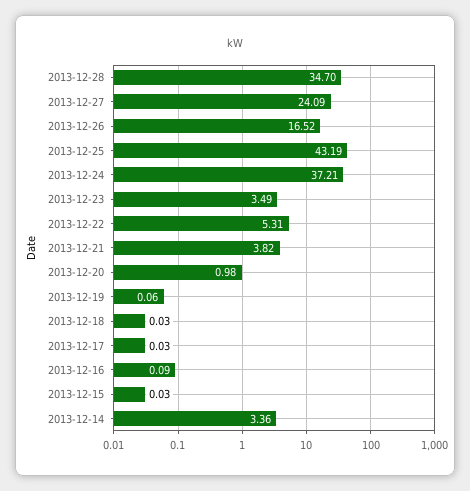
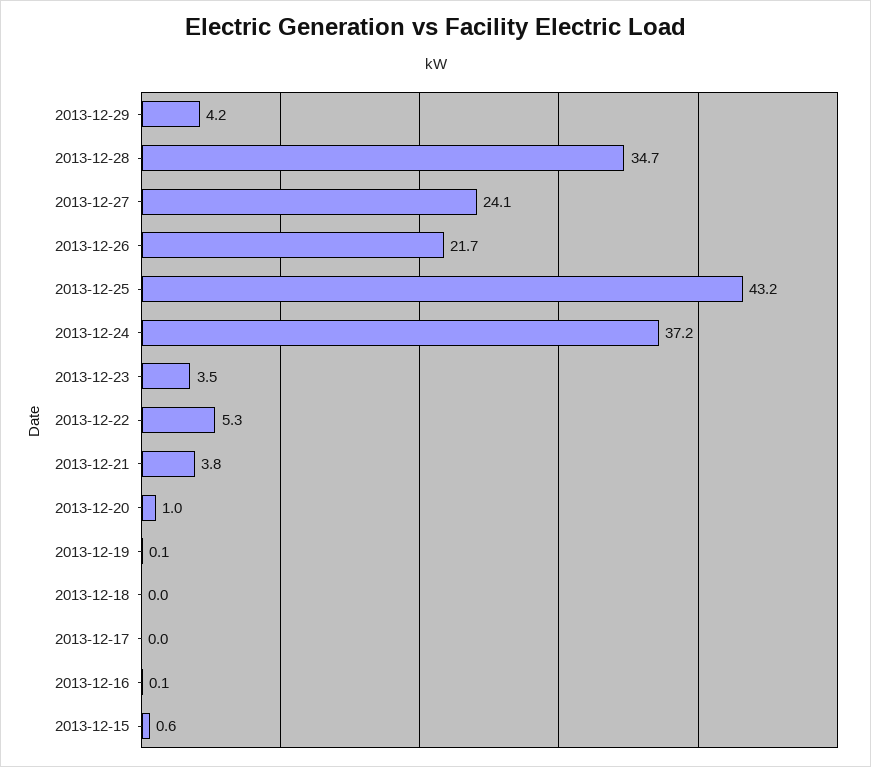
2013-12-26: 16.52 -> 21.7
2013-12-15: 0.03 -> 0.6
2013-12-14: 3.36 -> none
2013-12-29: none -> 4.2

